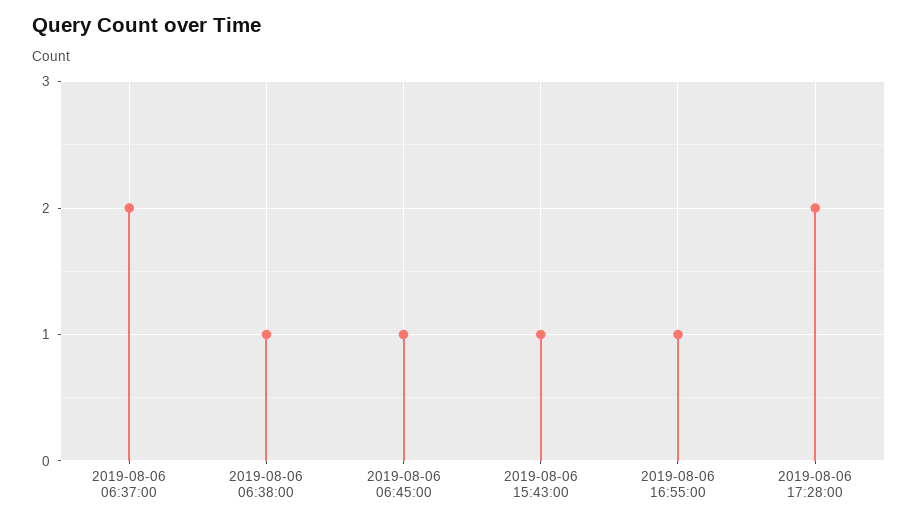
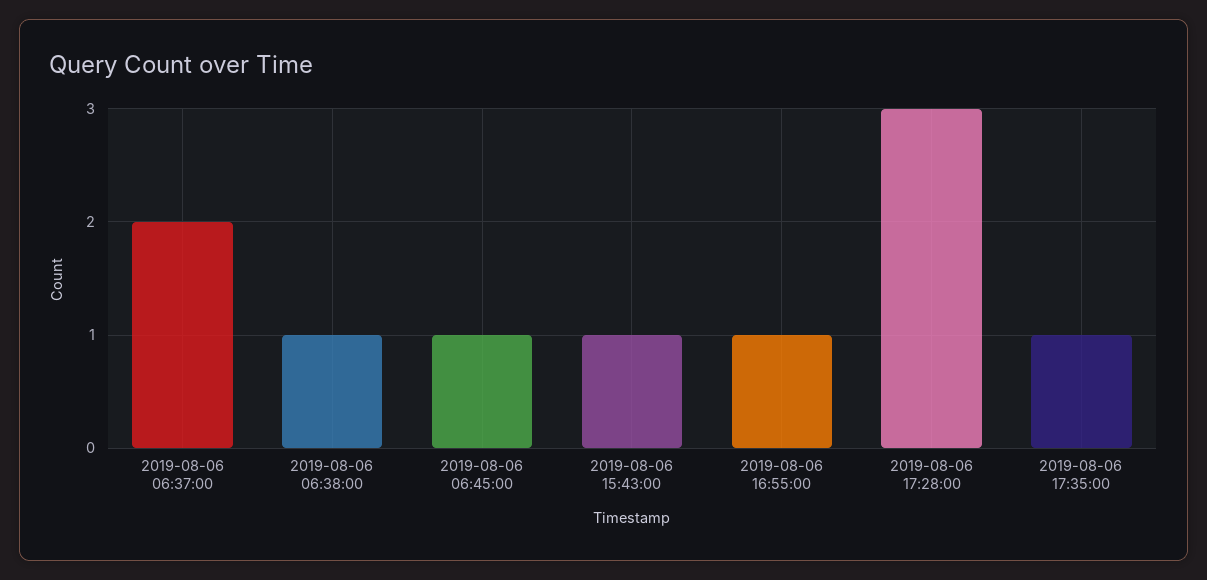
2019-08-06 17:28:00: 2 -> 3
2019-08-06 17:35:00: none -> 1

